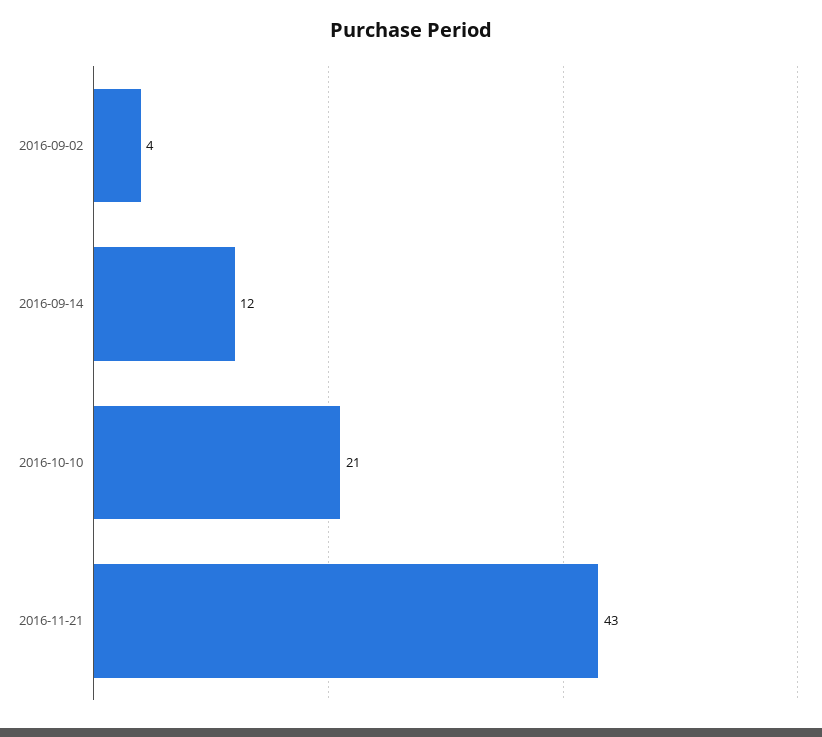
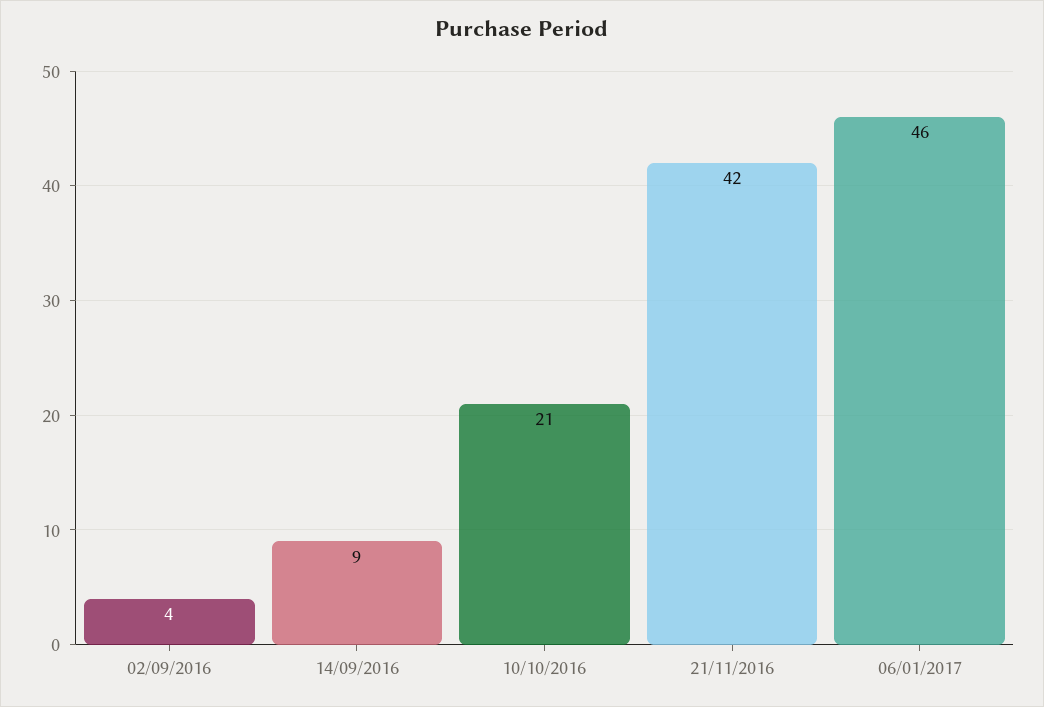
2016-09-14: 12 -> 9
2016-11-21: 43 -> 42
06/01/2017: none -> 46

